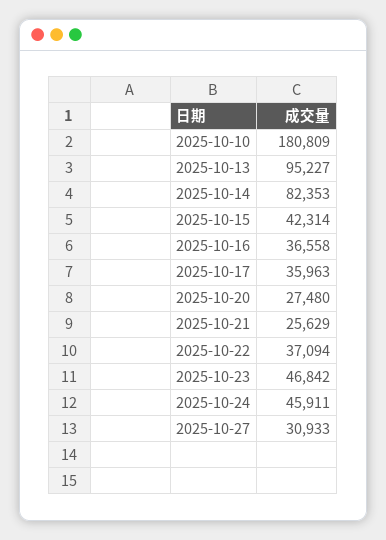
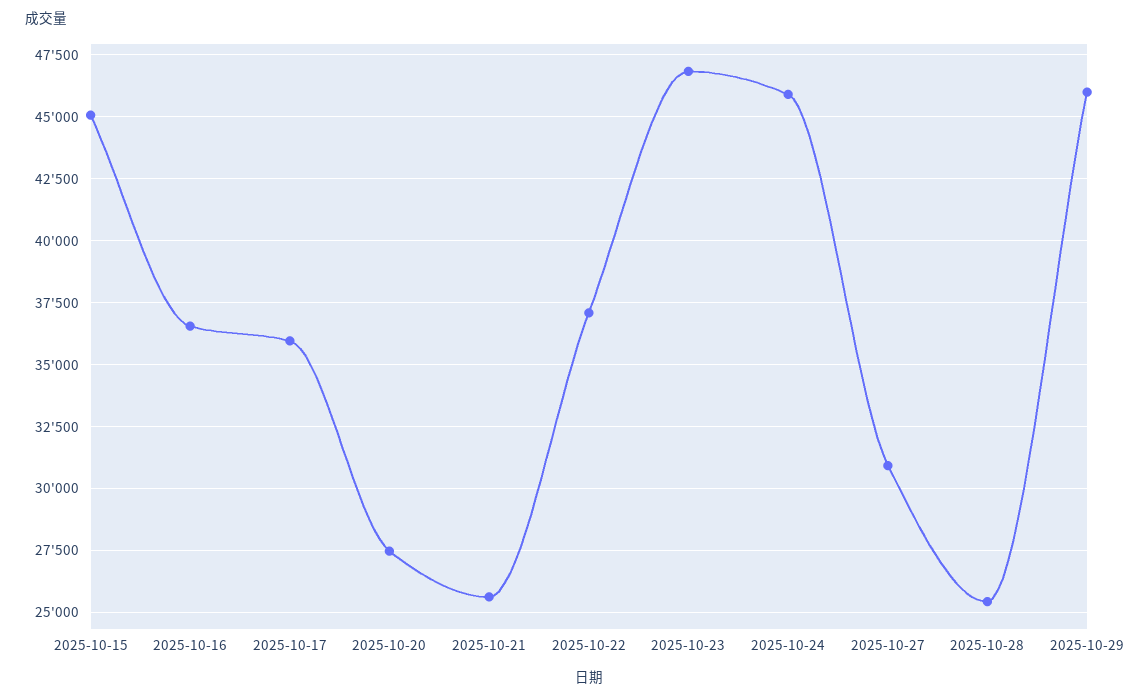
2025-10-10: 180809 -> none
2025-10-13: 95227 -> none
2025-10-14: 82353 -> none
2025-10-15: 42314 -> 45000
2025-10-28: none -> 25500
2025-10-29: none -> 46000

